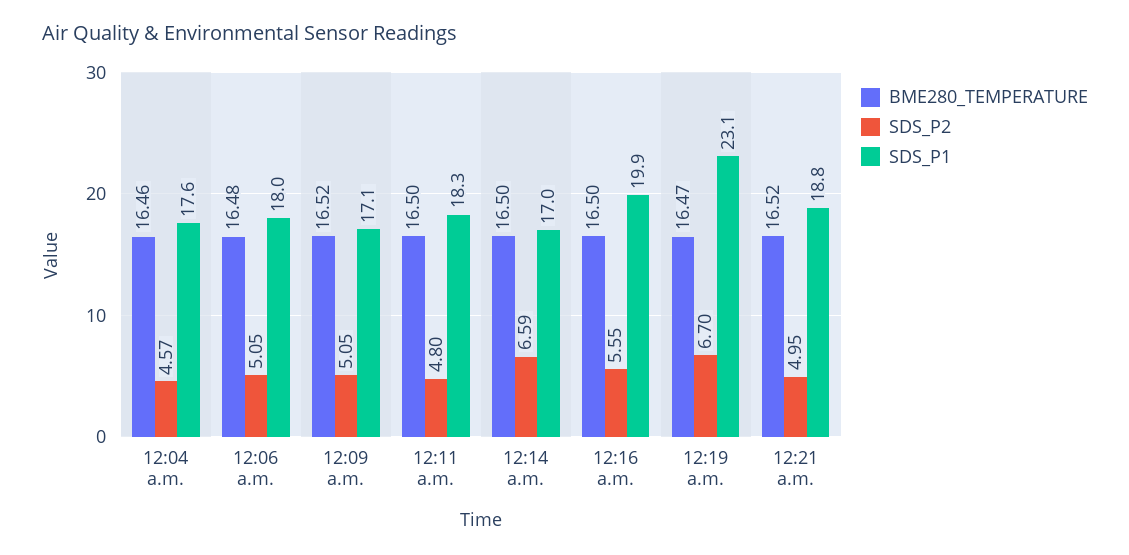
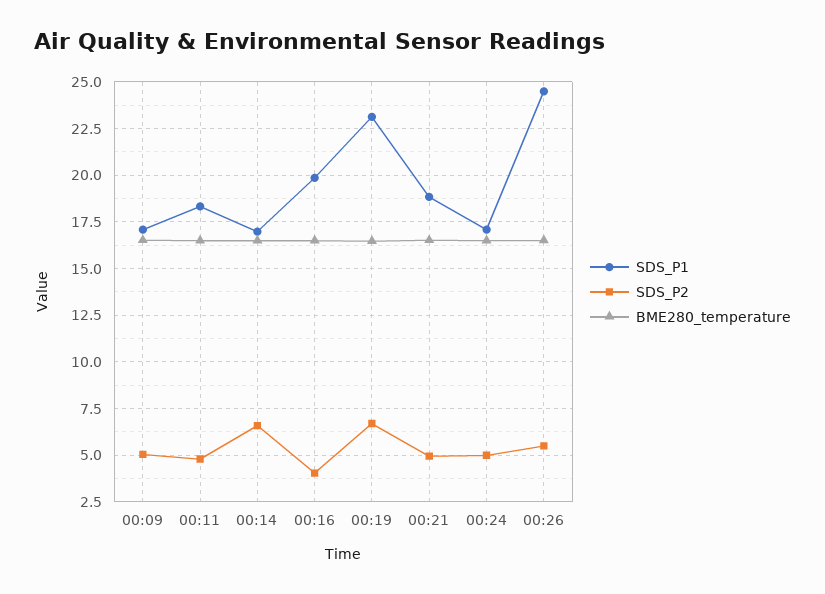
BME280_TEMPERATURE, 12:04 a.m.: 16.46 -> none
SDS_P2, 12:04 a.m.: 4.57 -> none
SDS_P1, 12:04 a.m.: 17.6 -> none
BME280_TEMPERATURE, 12:06 a.m.: 16.48 -> none
SDS_P2, 12:06 a.m.: 5.05 -> none
SDS_P1, 12:06 a.m.: 18 -> none
SDS_P2, 12:16 a.m.: 5.55 -> 4
SDS_P1, 00:24: none -> 17
SDS_P2, 00:24: none -> 5
BME280_TEMPERATURE, 00:24: none -> 16.5
SDS_P1, 00:26: none -> 24.5
SDS_P2, 00:26: none -> 5.5
BME280_TEMPERATURE, 00:26: none -> 16.5

